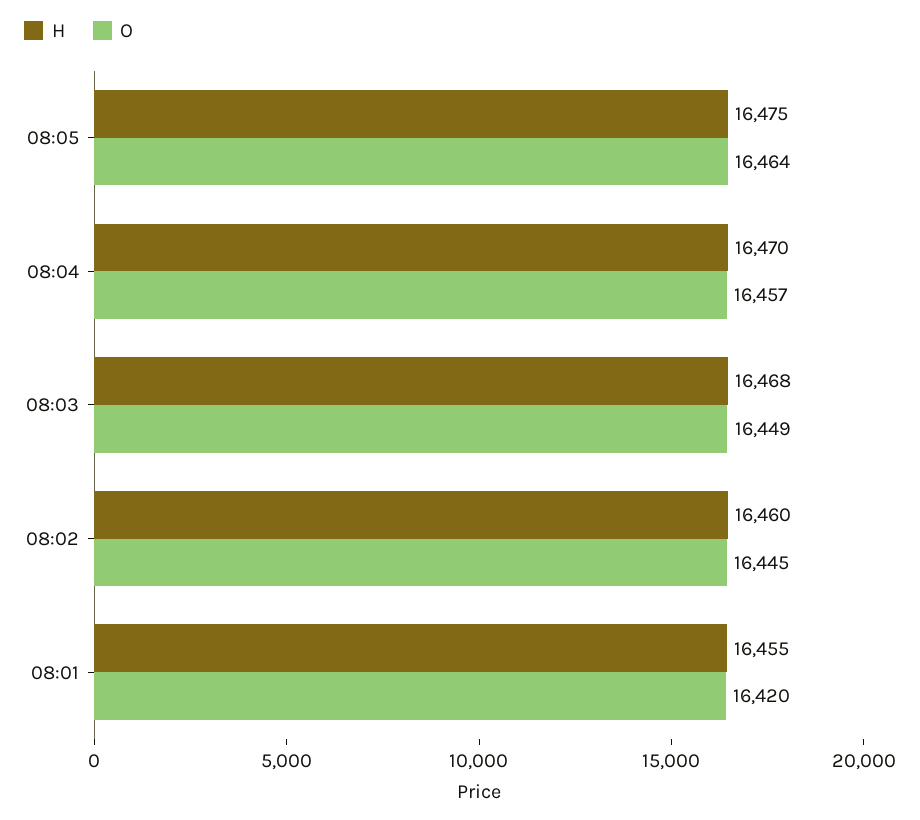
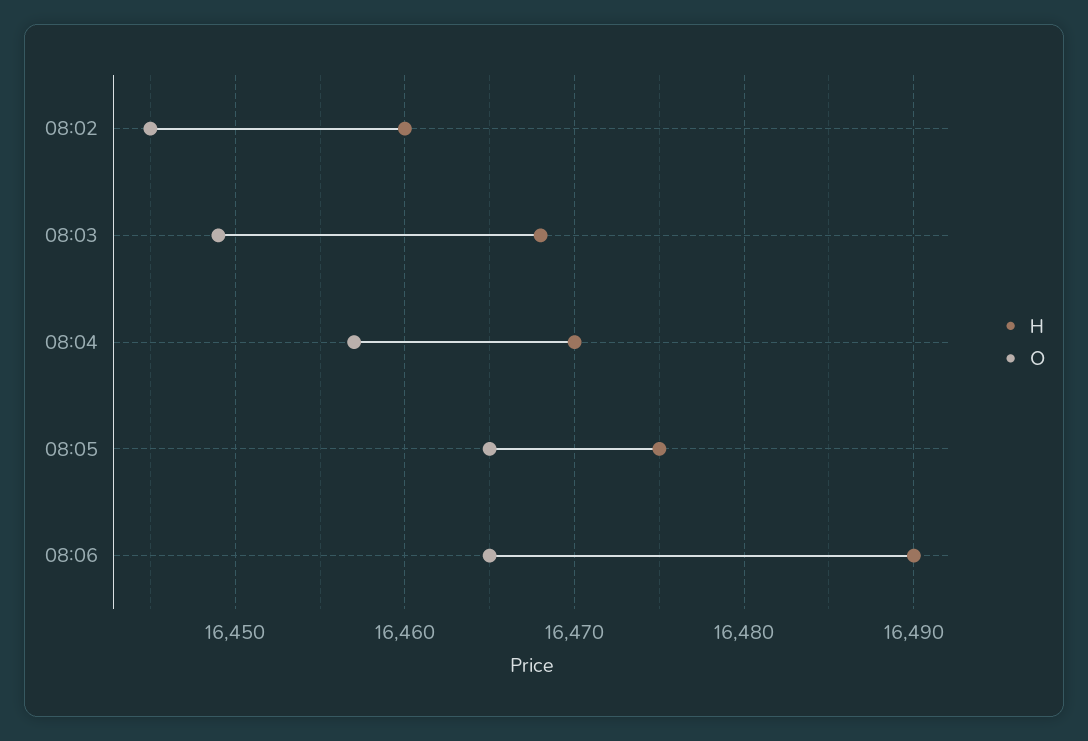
O, 08:05: 16464 -> 16465
H, 08:01: 16455 -> none
O, 08:01: 16420 -> none
H, 08:06: none -> 16490
O, 08:06: none -> 16465

